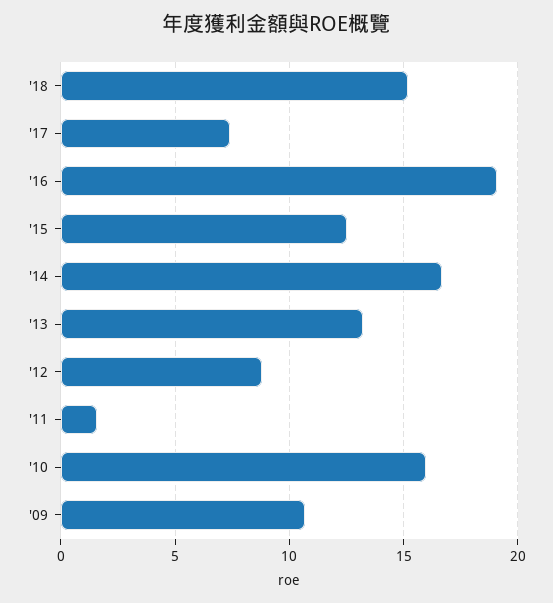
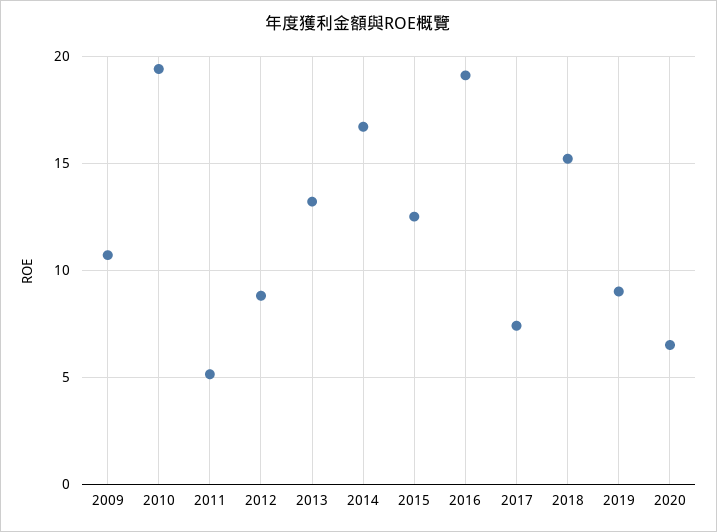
'11: 1.5 -> 5
'10: 16 -> 19.5
2019: none -> 9
2020: none -> 6.5

